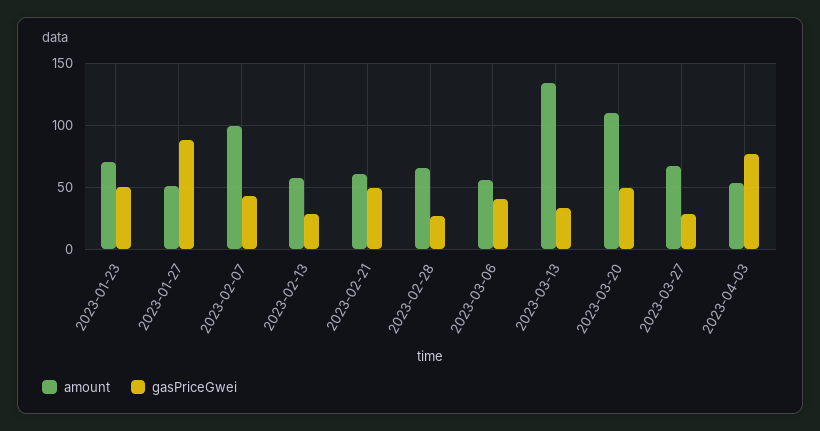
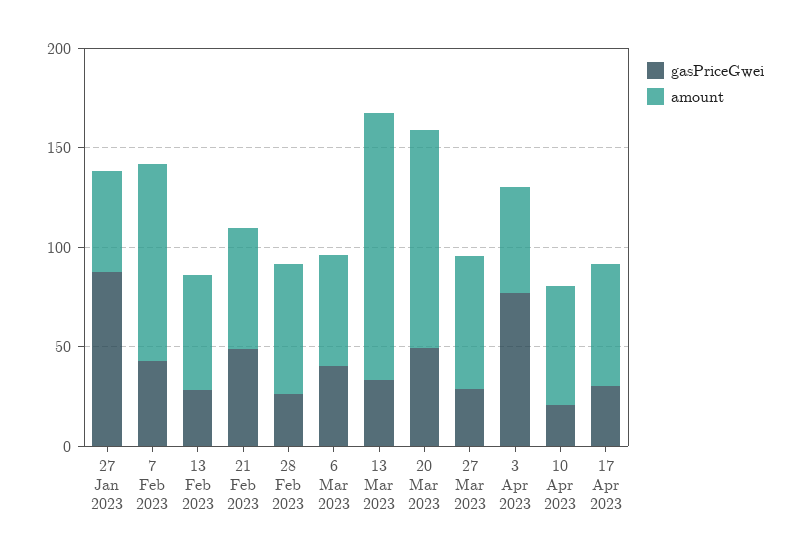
amount, 2023-01-23: 70 -> none
gasPriceGwei, 2023-01-23: 50 -> none
gasPriceGwei, 10 Apr 2023: none -> 20
amount, 10 Apr 2023: none -> 60
gasPriceGwei, 17 Apr 2023: none -> 30
amount, 17 Apr 2023: none -> 60

